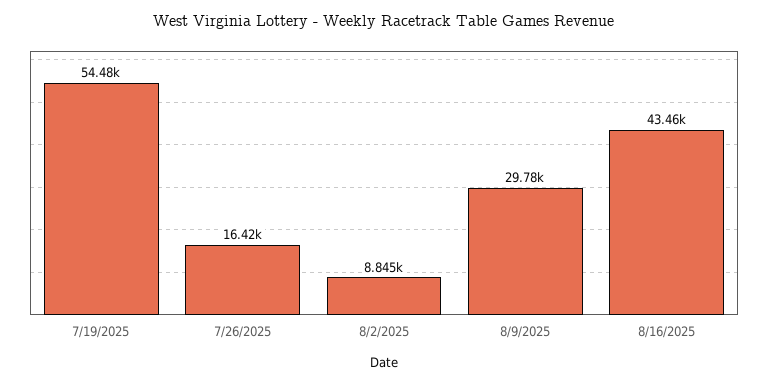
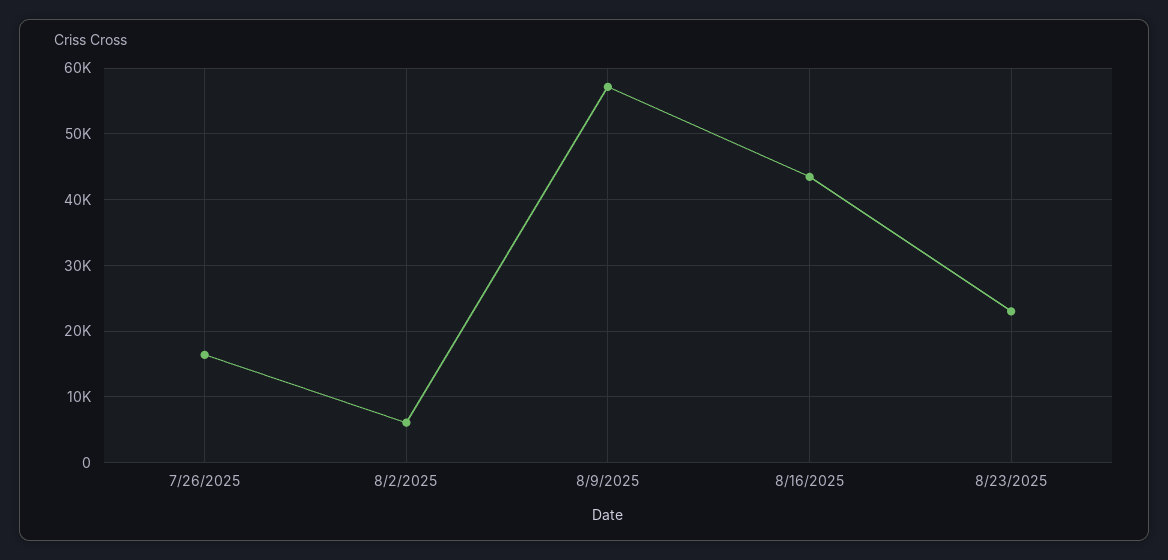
7/19/2025: 54480 -> none
8/2/2025: 8845 -> 6000
8/9/2025: 29780 -> 57000
8/23/2025: none -> 23000

